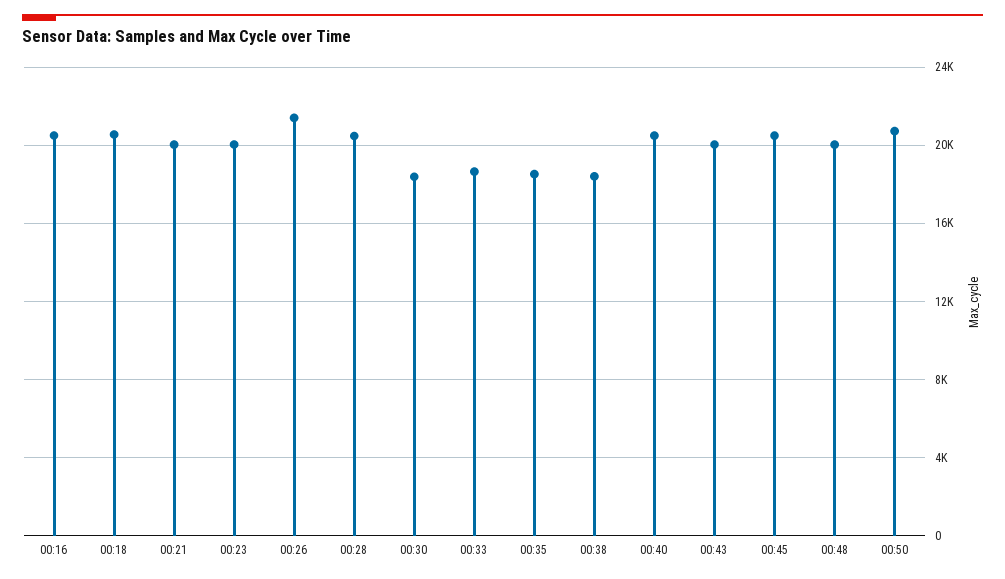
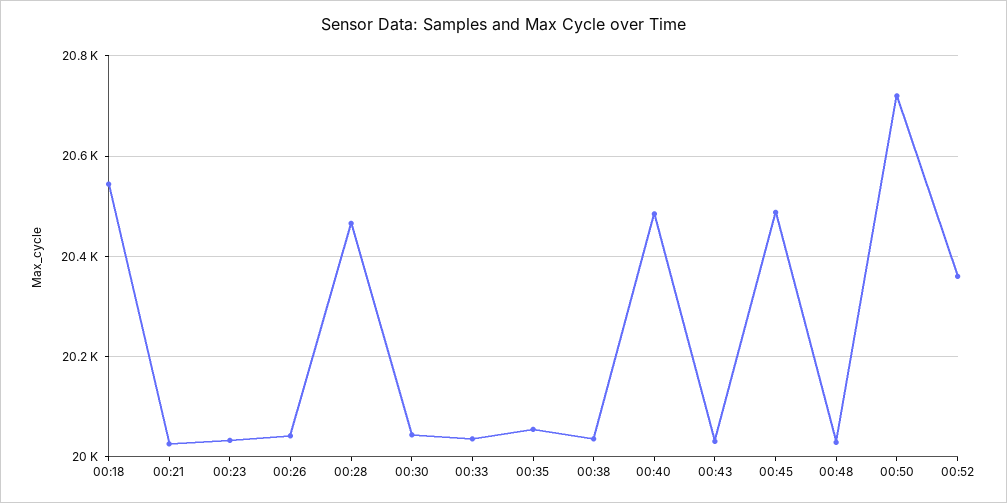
00:16: 20500 -> none
00:26: 21500 -> 20040
00:30: 18500 -> 20040
00:33: 18500 -> 20040
00:35: 18500 -> 20060
00:38: 18500 -> 20040
00:52: none -> 20360

